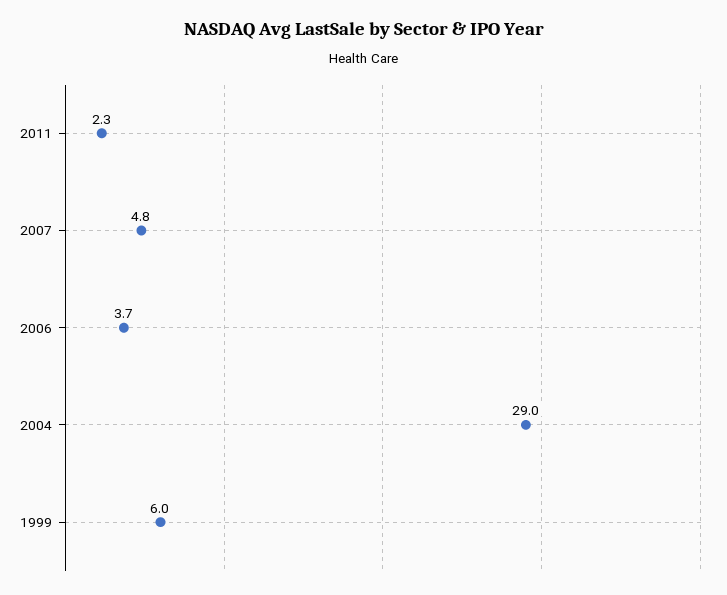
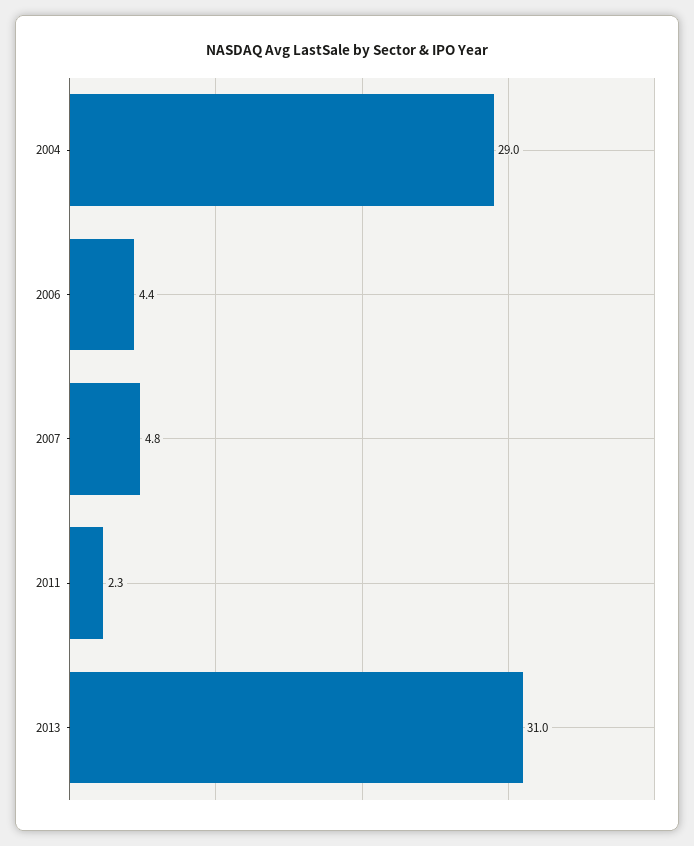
2006: 3.7 -> 4.4
1999: 6 -> none
2013: none -> 31

